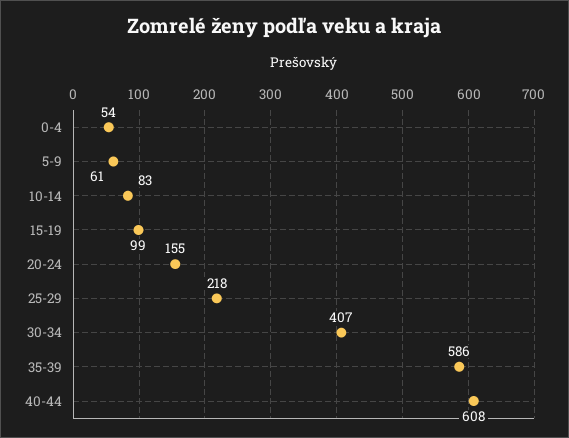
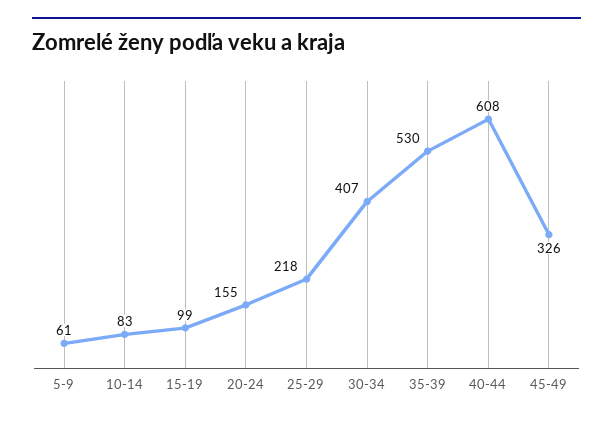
0-4: 54 -> none
35-39: 586 -> 530
45-49: none -> 326

